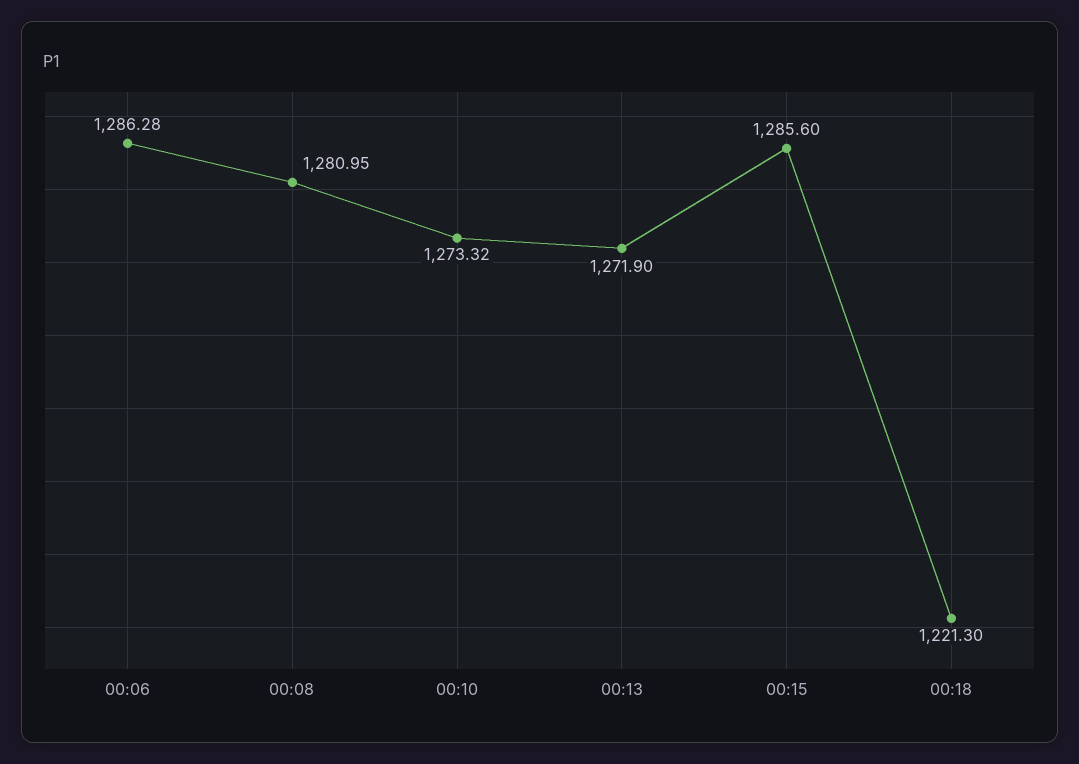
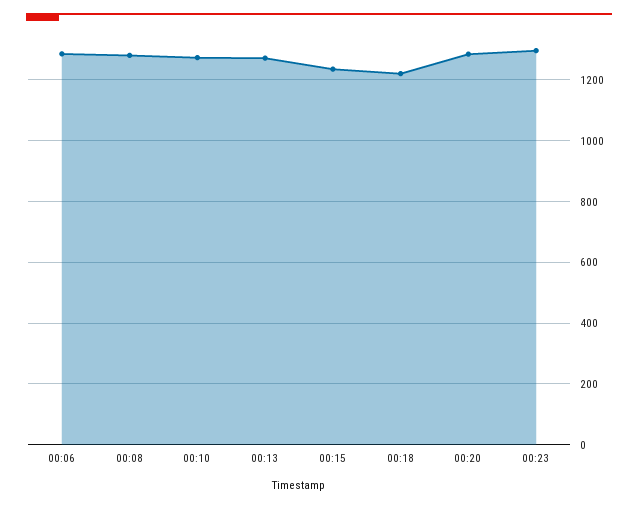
00:15: 1285.6 -> 1240
00:20: none -> 1280
00:23: none -> 1300

